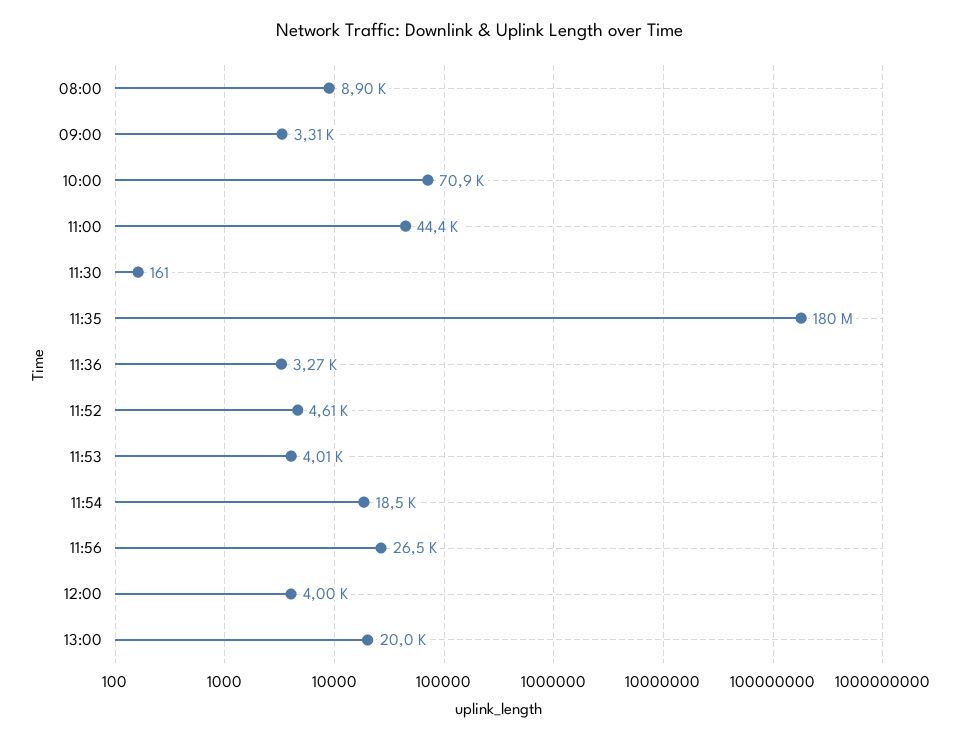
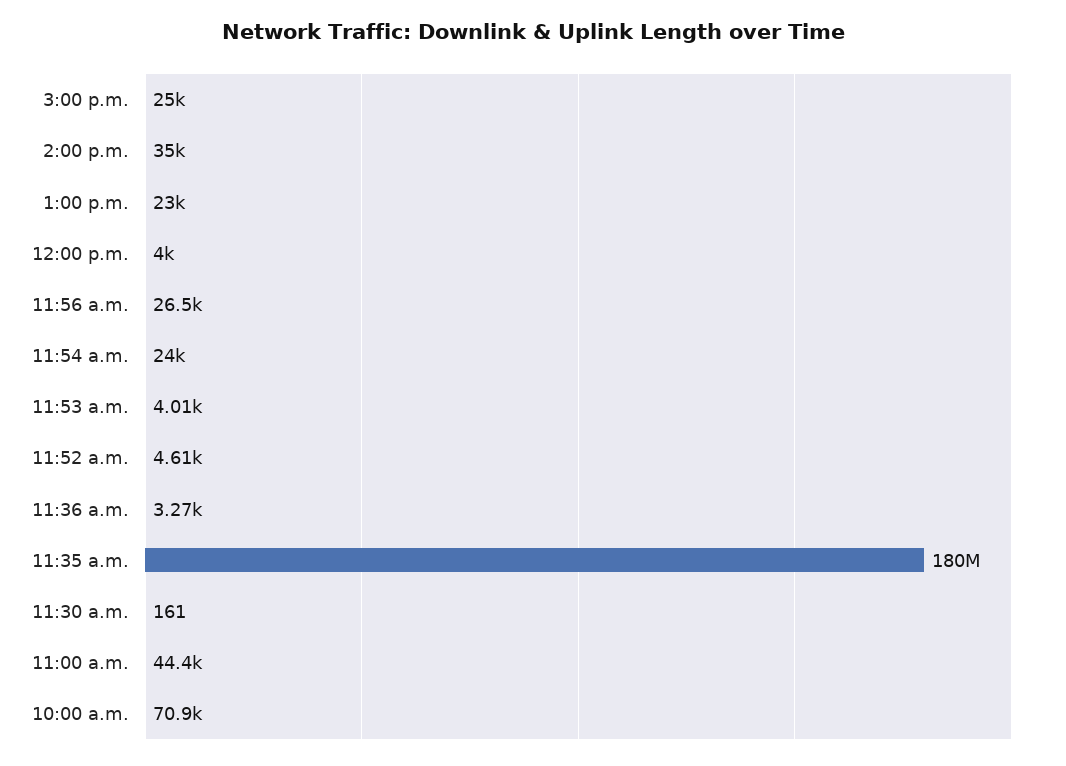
08:00: 8900 -> none
09:00: 3310 -> none
11:54: 18500 -> 24000
13:00: 20000 -> 23000
3:00 p.m.: none -> 25000
2:00 p.m.: none -> 35000

